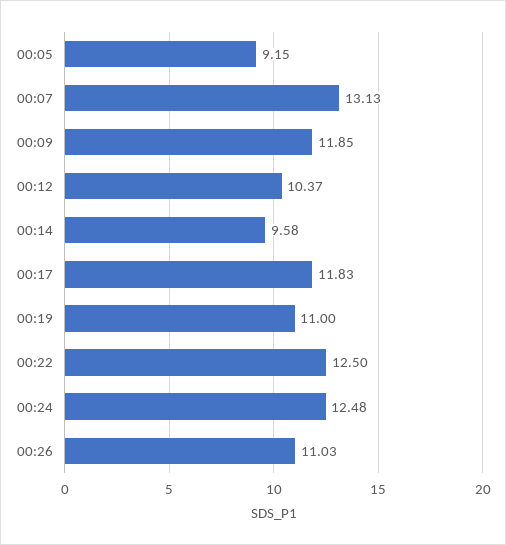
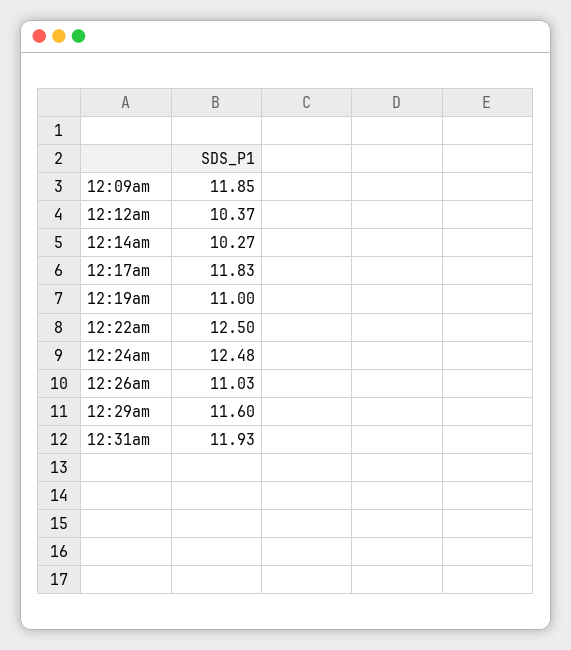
00:05: 9.15 -> none
00:07: 13.13 -> none
00:14: 9.58 -> 10.27
12:29am: none -> 11.6
12:31am: none -> 11.93

